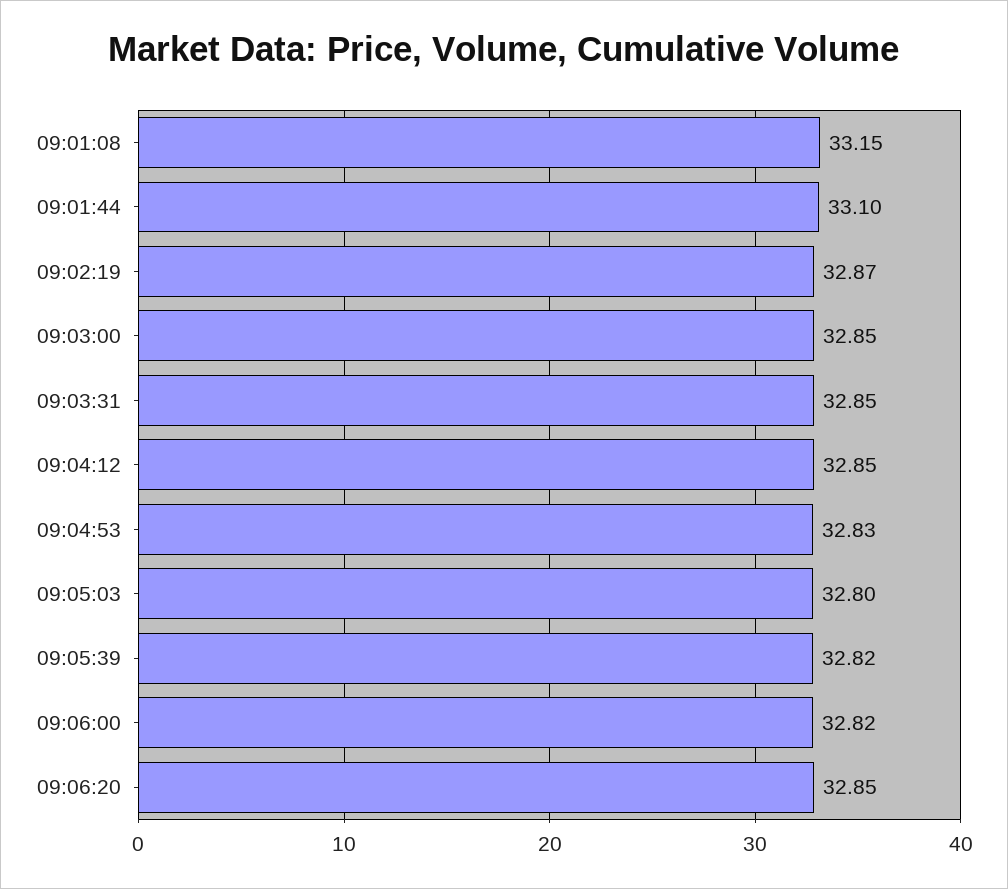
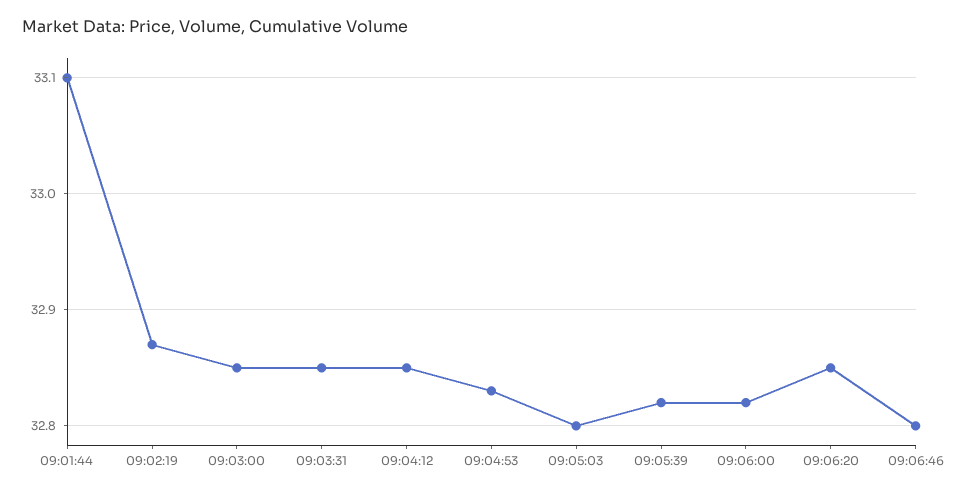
09:01:08: 33.15 -> none
09:06:46: none -> 32.8

